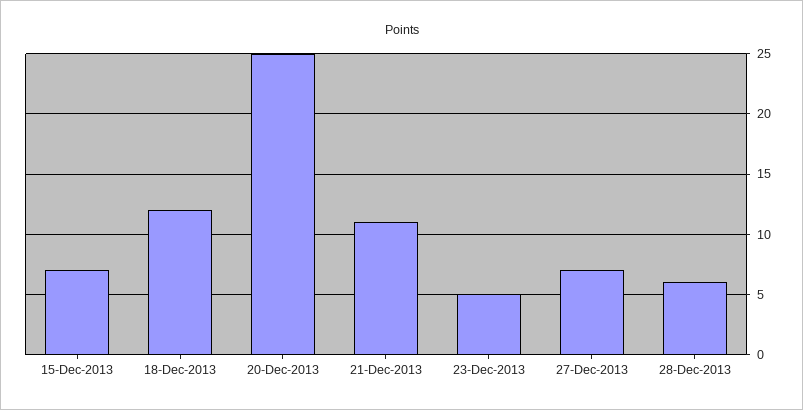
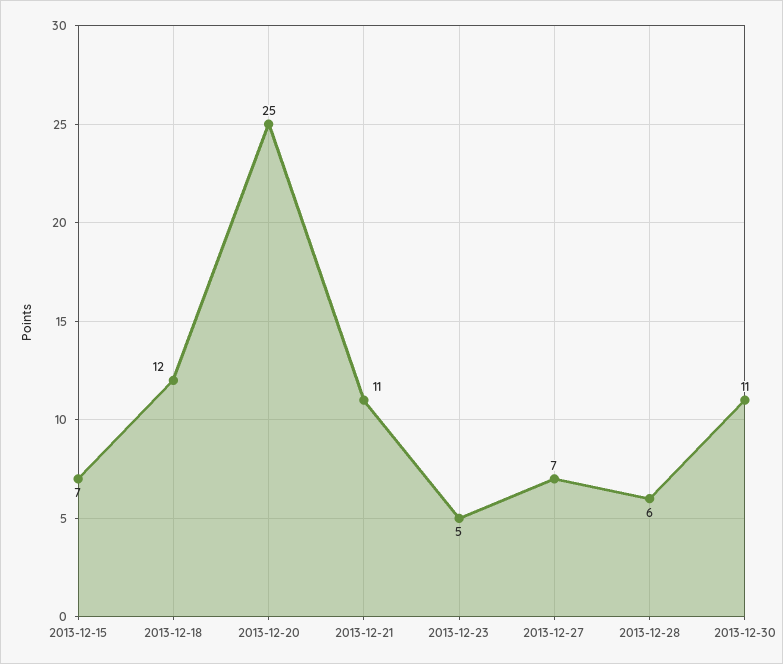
2013-12-30: none -> 11

